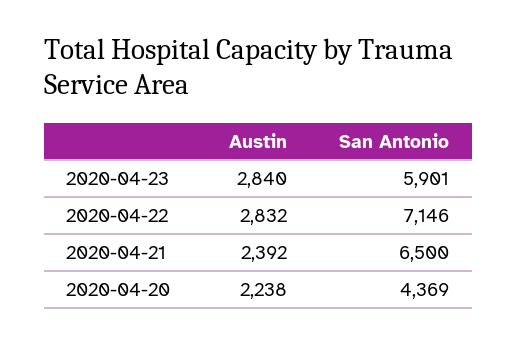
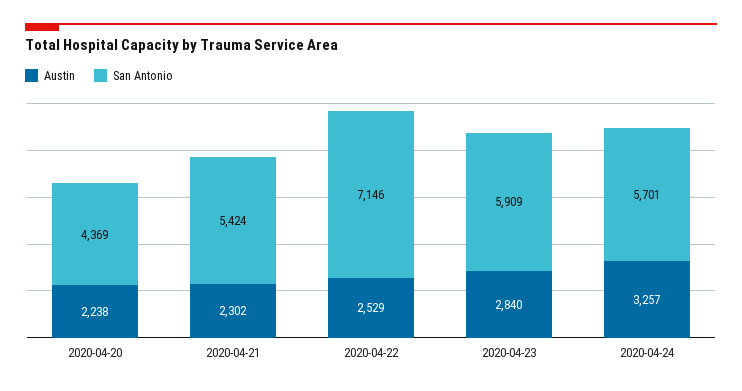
San Antonio, 2020-04-23: 5901 -> 5909
Austin, 2020-04-22: 2832 -> 2529
Austin, 2020-04-21: 2392 -> 2302
San Antonio, 2020-04-21: 6500 -> 5424
Austin, 2020-04-24: none -> 3257
San Antonio, 2020-04-24: none -> 5701

